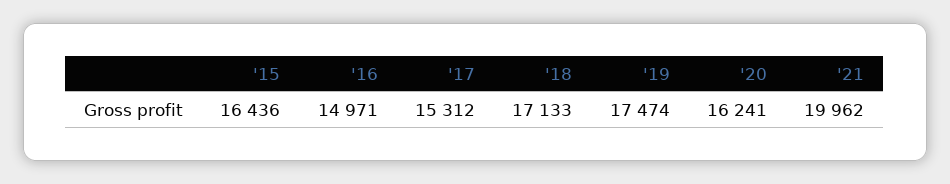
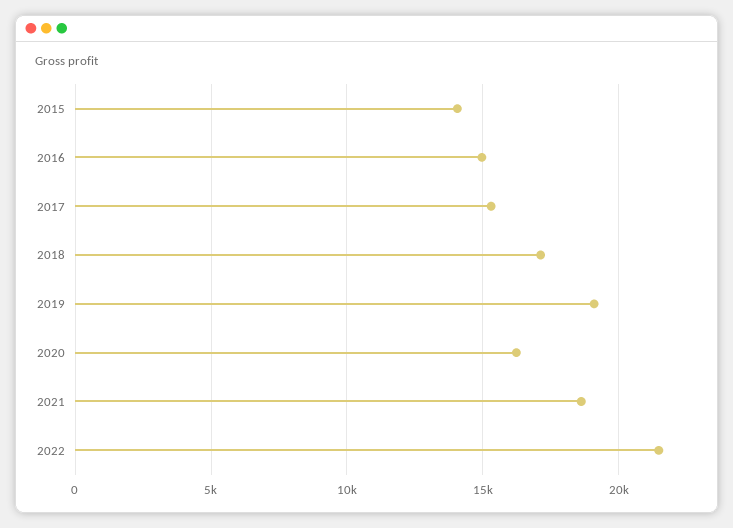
'15: 16436 -> 14000
'19: 17474 -> 19000
'21: 19962 -> 18500
2022: none -> 21500

